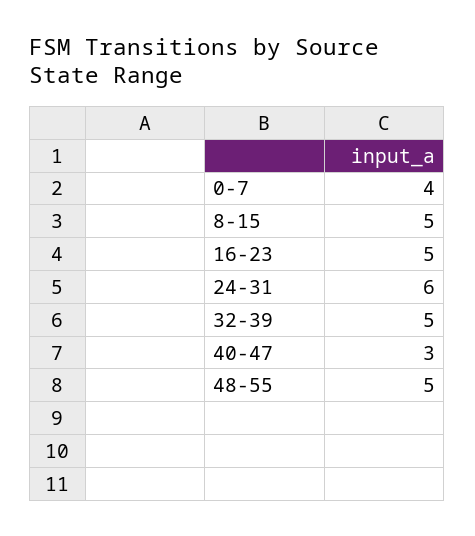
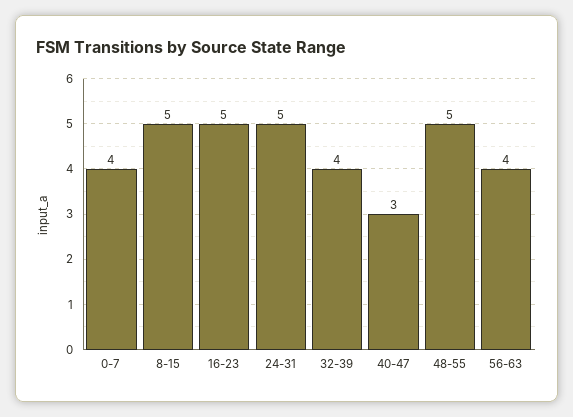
24-31: 6 -> 5
32-39: 5 -> 4
56-63: none -> 4

